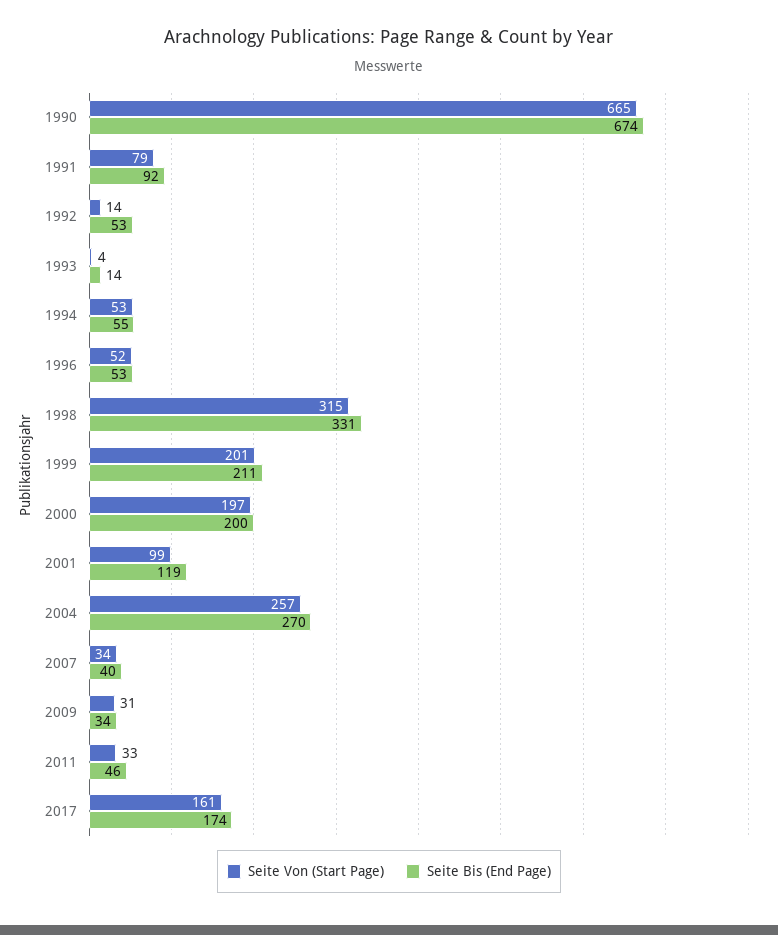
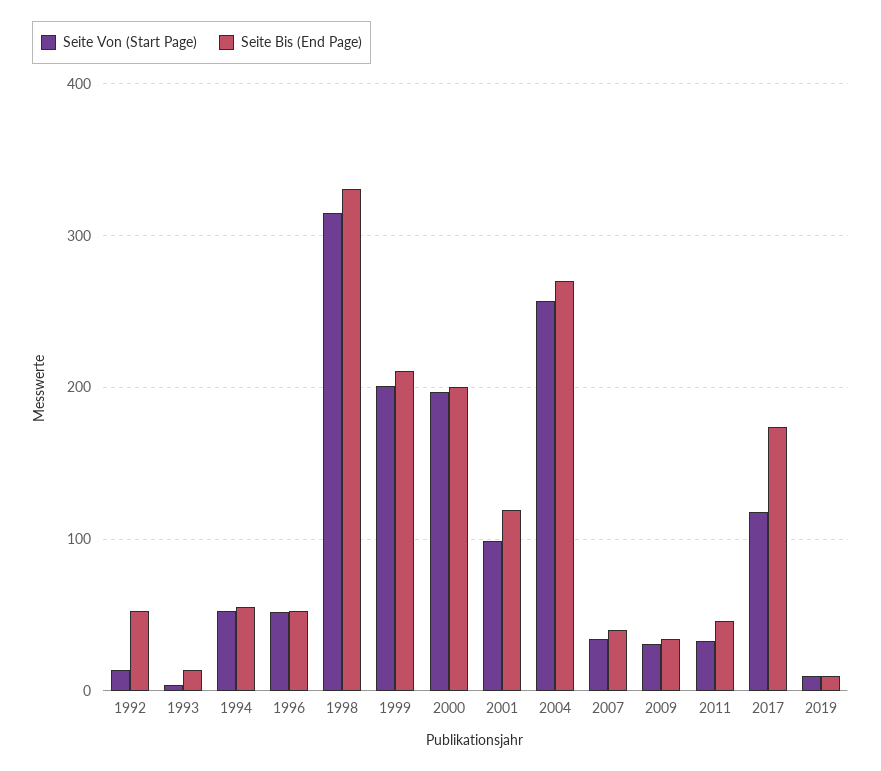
Seite Von (Start Page), 1990: 665 -> none
Seite Bis (End Page), 1990: 674 -> none
Seite Von (Start Page), 1991: 79 -> none
Seite Bis (End Page), 1991: 92 -> none
Seite Von (Start Page), 2017: 161 -> 120
Seite Von (Start Page), 2019: none -> 10
Seite Bis (End Page), 2019: none -> 10

